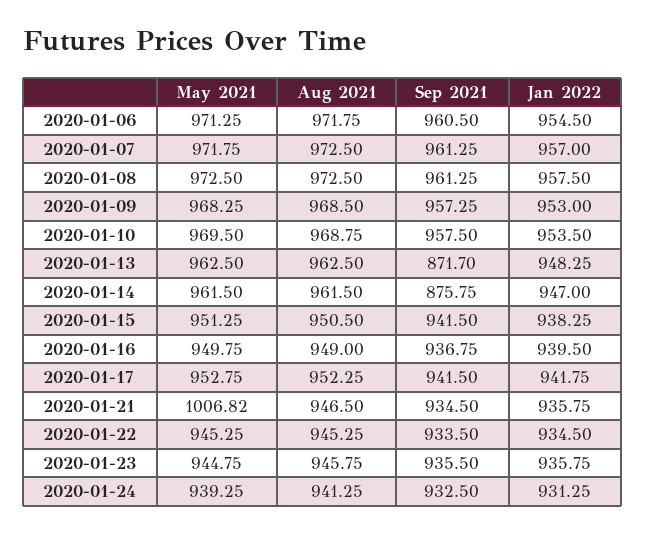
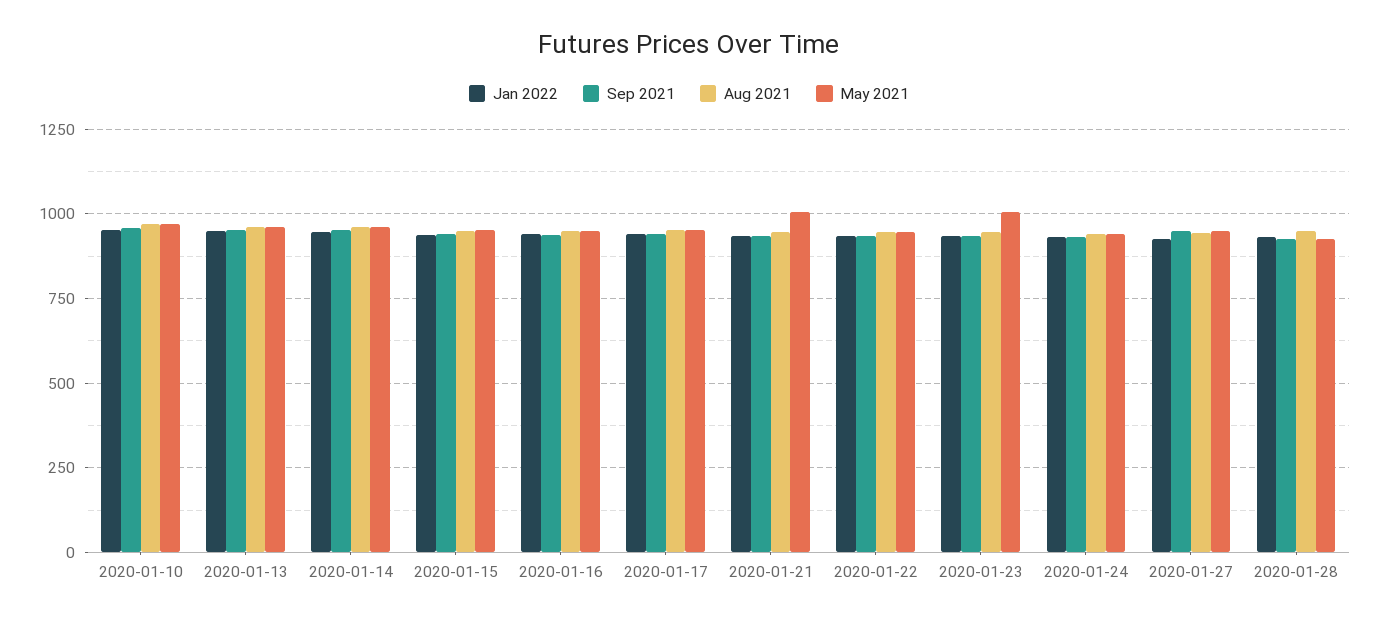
May 2021, 2020-01-06: 971.25 -> none
Aug 2021, 2020-01-06: 971.75 -> none
Sep 2021, 2020-01-06: 960.5 -> none
Jan 2022, 2020-01-06: 954.5 -> none
May 2021, 2020-01-07: 971.75 -> none
Aug 2021, 2020-01-07: 972.5 -> none
Sep 2021, 2020-01-07: 961.25 -> none
Jan 2022, 2020-01-07: 957 -> none
May 2021, 2020-01-08: 972.5 -> none
Aug 2021, 2020-01-08: 972.5 -> none
Sep 2021, 2020-01-08: 961.25 -> none
Jan 2022, 2020-01-08: 957.5 -> none
May 2021, 2020-01-09: 968.25 -> none
Aug 2021, 2020-01-09: 968.5 -> none
Sep 2021, 2020-01-09: 957.25 -> none
Jan 2022, 2020-01-09: 953 -> none
Sep 2021, 2020-01-13: 871.7 -> 950
Sep 2021, 2020-01-14: 875.75 -> 950
May 2021, 2020-01-23: 944.75 -> 1000
Jan 2022, 2020-01-27: none -> 925
Sep 2021, 2020-01-27: none -> 950
Aug 2021, 2020-01-27: none -> 950
May 2021, 2020-01-27: none -> 950
Jan 2022, 2020-01-28: none -> 925
Sep 2021, 2020-01-28: none -> 925
Aug 2021, 2020-01-28: none -> 950
May 2021, 2020-01-28: none -> 925

